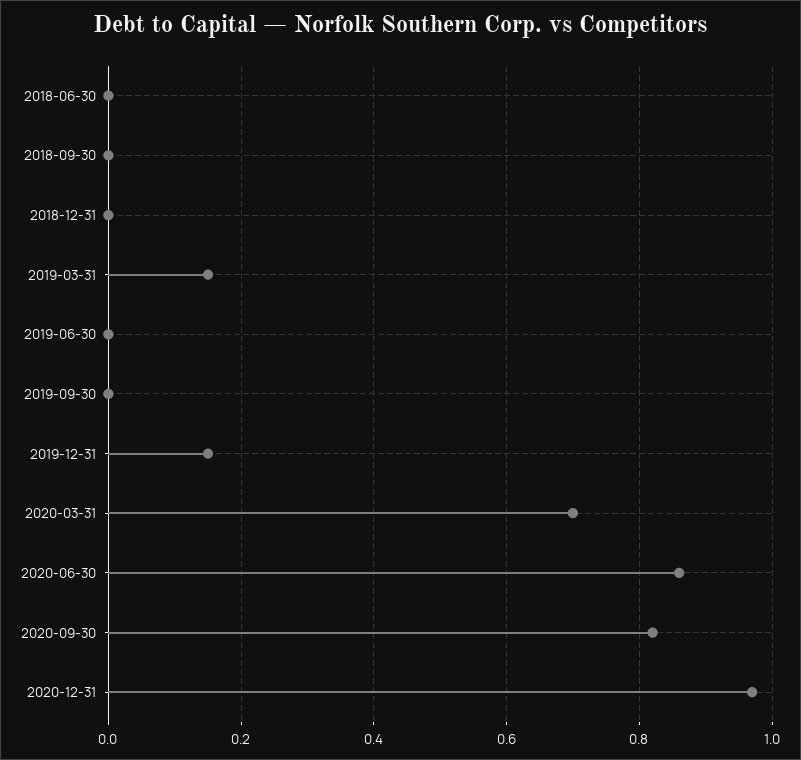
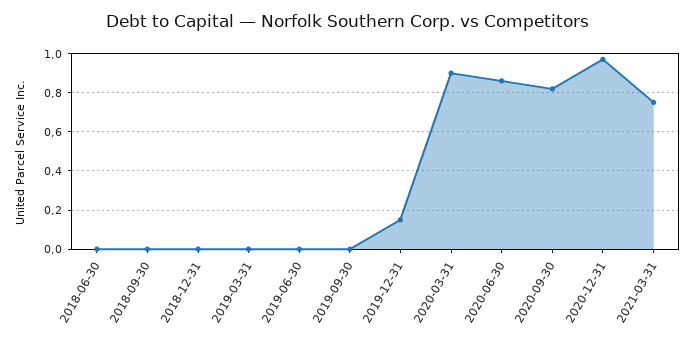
2019-03-31: 0.15 -> 0
2020-03-31: 0.7 -> 0.9
2021-03-31: none -> 0.75

